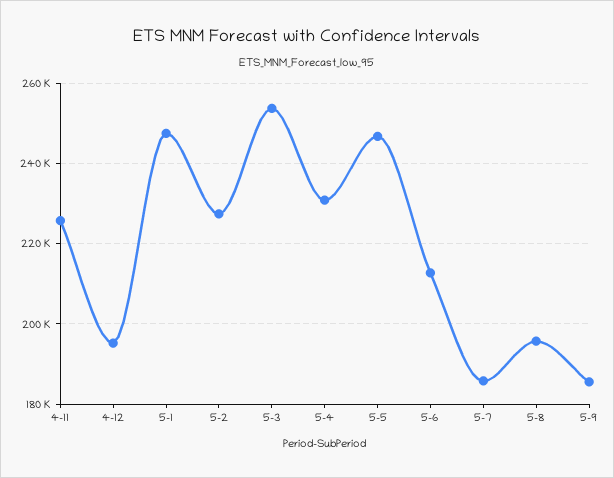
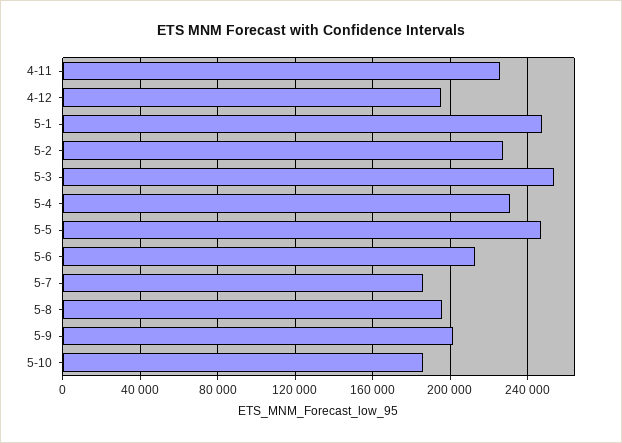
5-9: 186000 -> 200000
5-10: none -> 185000

